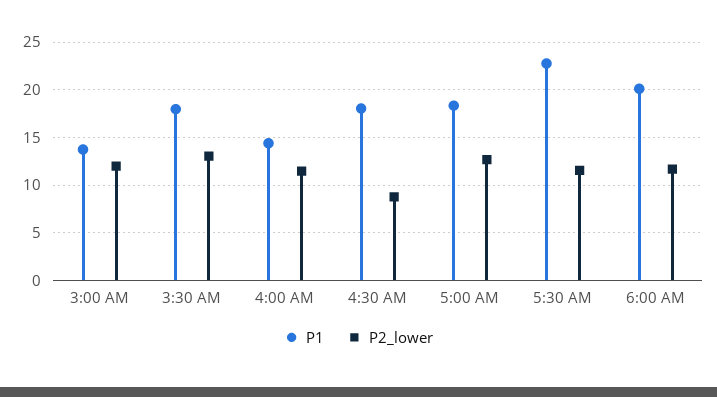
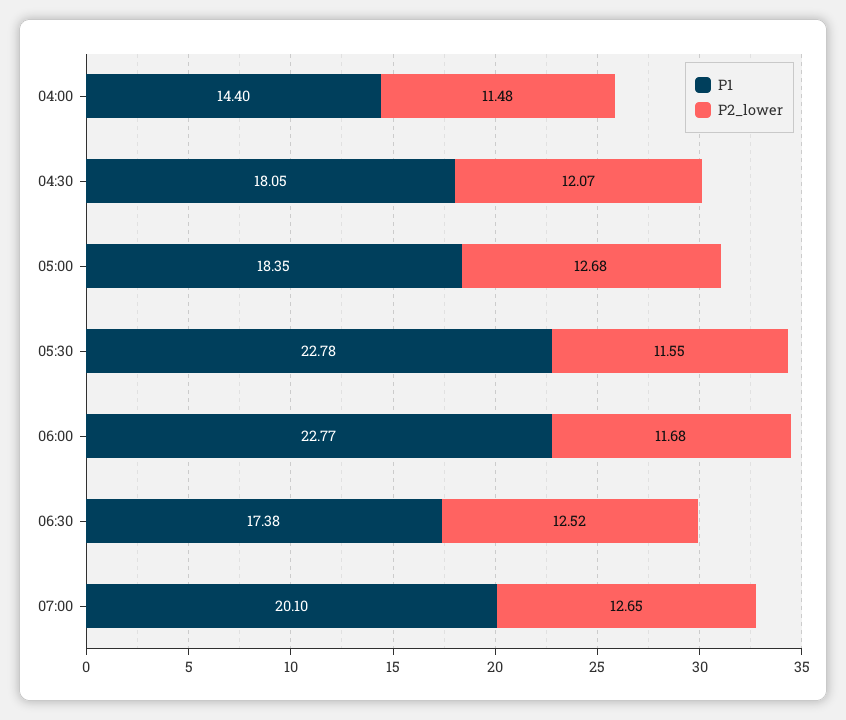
P1, 3:00 AM: 14 -> none
P2_lower, 3:00 AM: 12 -> none
P1, 3:30 AM: 18 -> none
P2_lower, 3:30 AM: 13 -> none
P2_lower, 4:30 AM: 9 -> 12.07
P1, 6:00 AM: 20 -> 22.77
P1, 06:30: none -> 17.38
P2_lower, 06:30: none -> 12.52
P1, 07:00: none -> 20.1
P2_lower, 07:00: none -> 12.65

